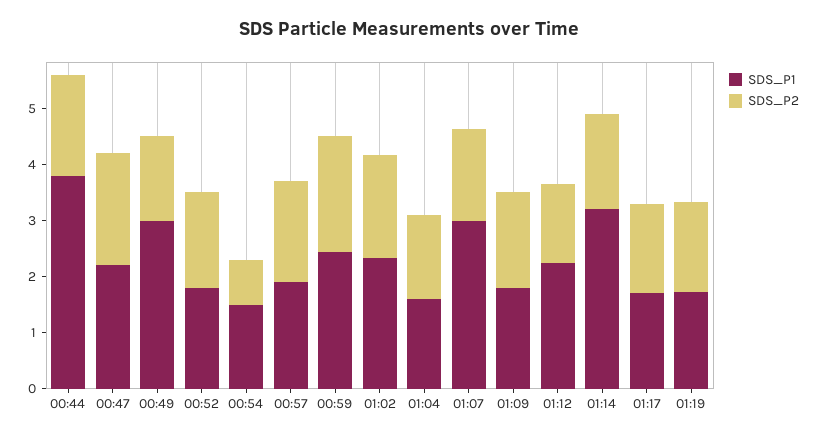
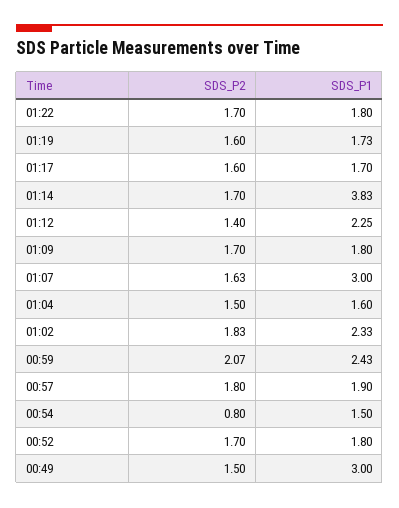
SDS_P1, 00:44: 3.8 -> none
SDS_P2, 00:44: 1.8 -> none
SDS_P1, 00:47: 2.2 -> none
SDS_P2, 00:47: 2 -> none
SDS_P1, 01:14: 3.2 -> 3.83
SDS_P2, 01:22: none -> 1.7
SDS_P1, 01:22: none -> 1.8

